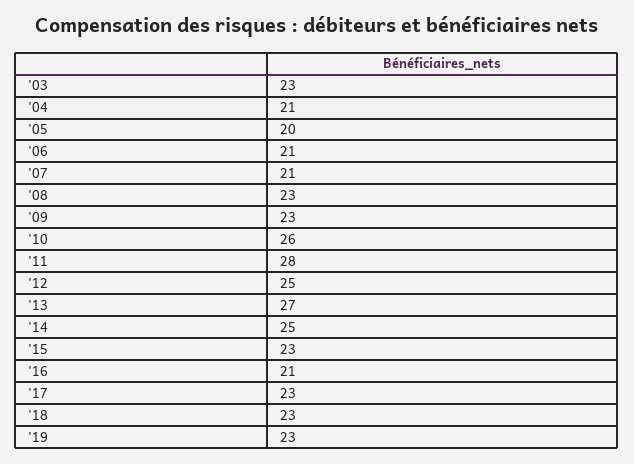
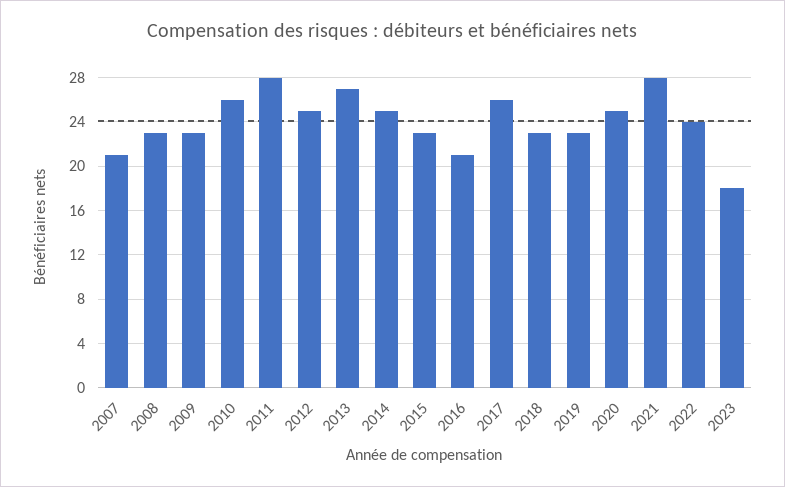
'03: 23 -> none
'04: 21 -> none
'05: 20 -> none
'06: 21 -> none
'17: 23 -> 26
2020: none -> 25
2021: none -> 28
2022: none -> 24
2023: none -> 18

